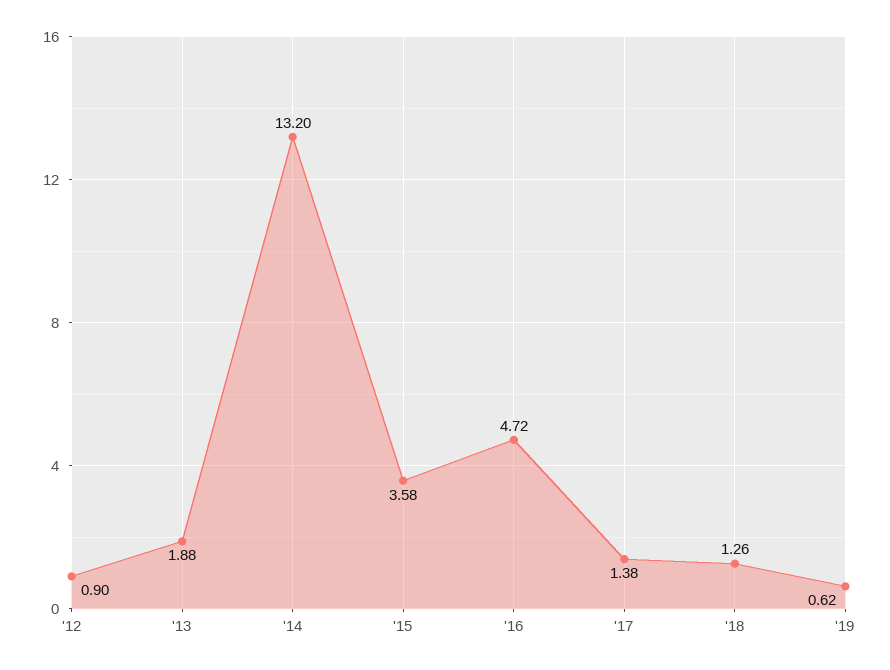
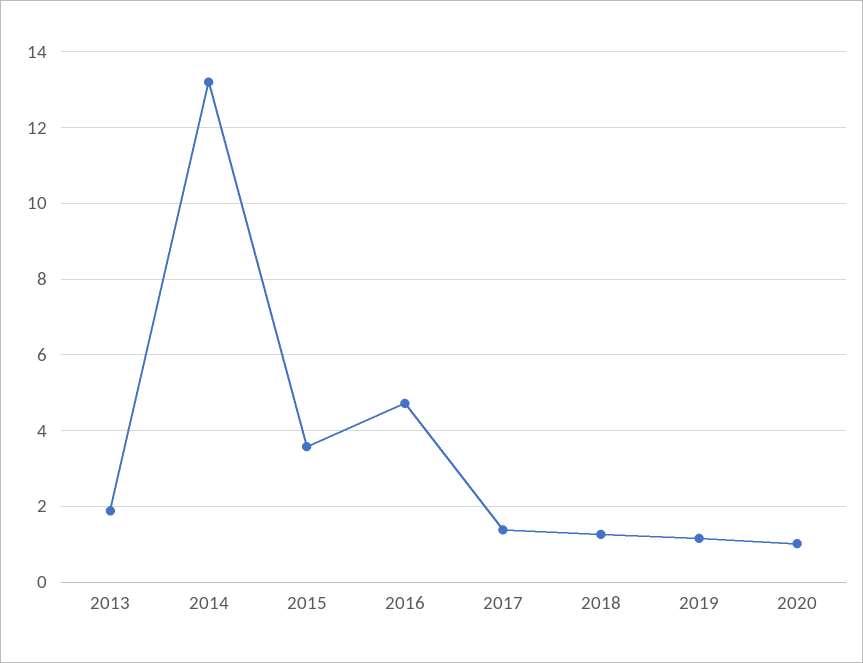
'12: 0.9 -> none
'19: 0.62 -> 1.2
2020: none -> 1

